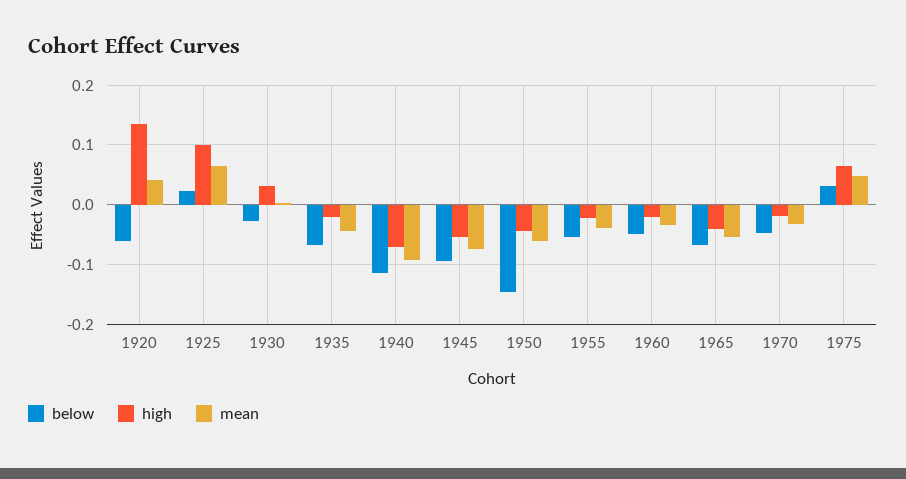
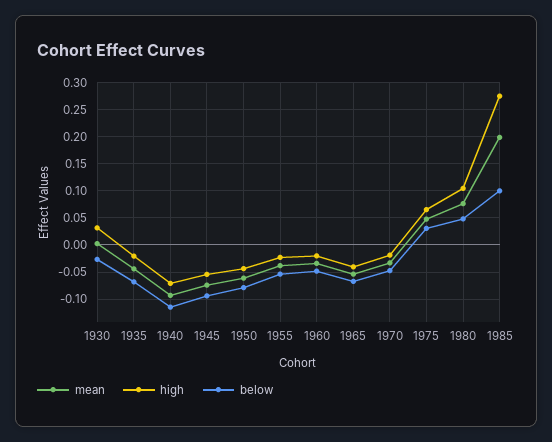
below, 1920: -0.06 -> none
high, 1920: 0.14 -> none
mean, 1920: 0.04 -> none
below, 1925: 0.02 -> none
high, 1925: 0.1 -> none
mean, 1925: 0.06 -> none
below, 1950: -0.14 -> -0.075
mean, 1980: none -> 0.075
high, 1980: none -> 0.1
below, 1980: none -> 0.05
mean, 1985: none -> 0.2
high, 1985: none -> 0.275
below, 1985: none -> 0.1

